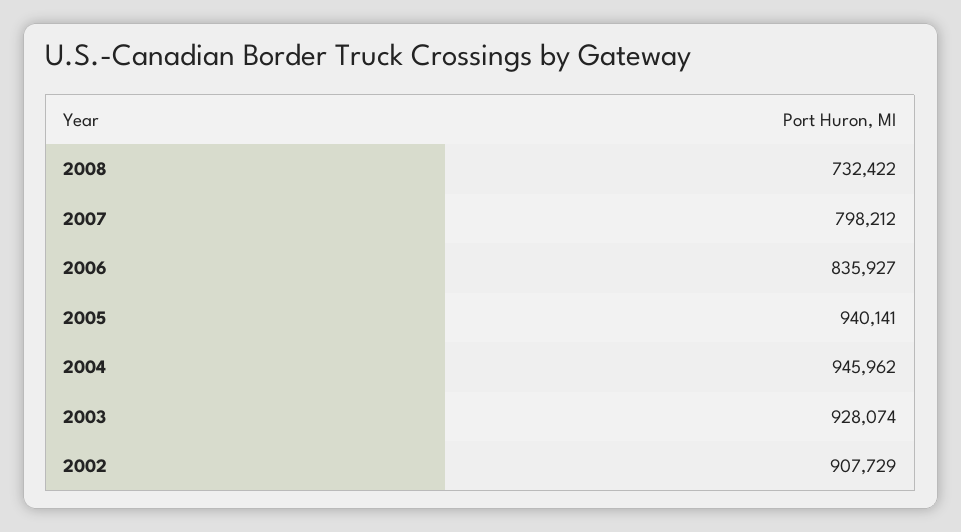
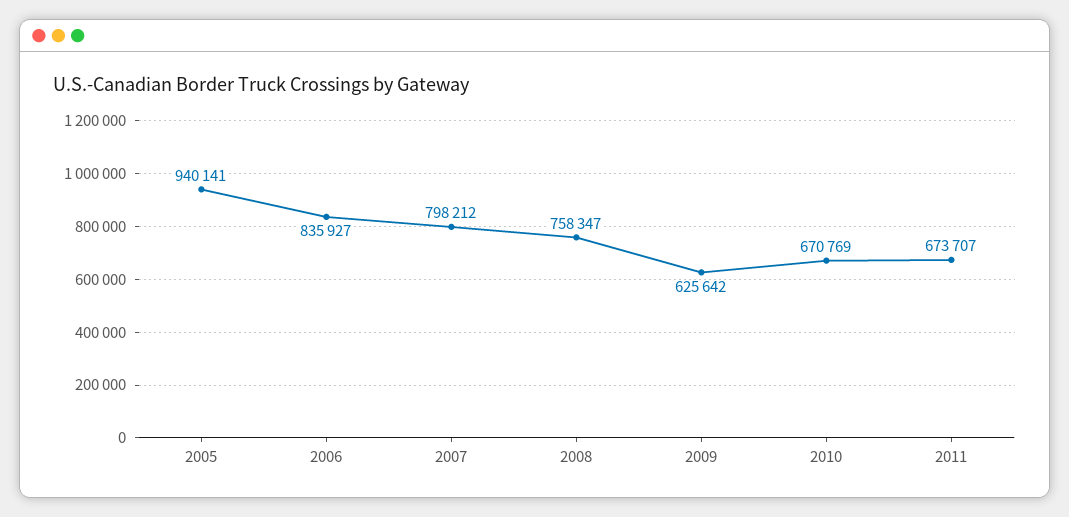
2008: 732422 -> 758347
2004: 945962 -> none
2003: 928074 -> none
2002: 907729 -> none
2009: none -> 625642
2010: none -> 670769
2011: none -> 673707

